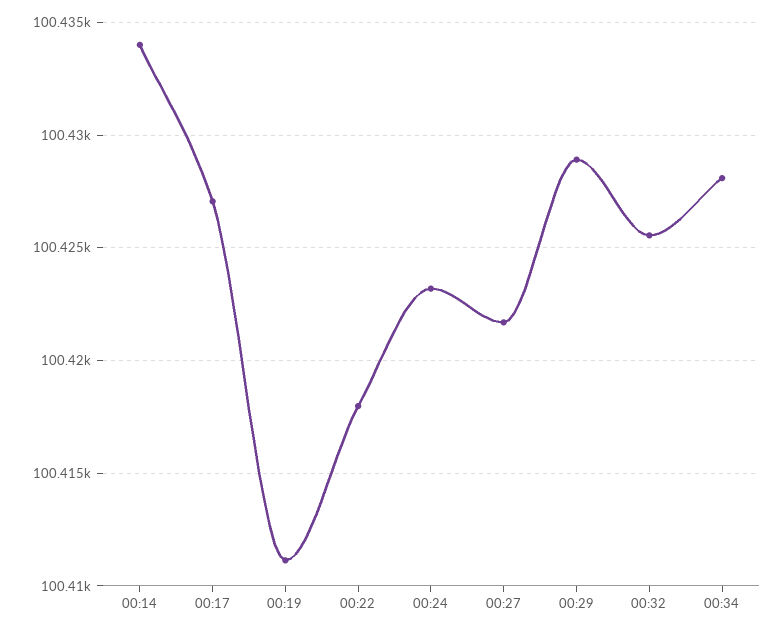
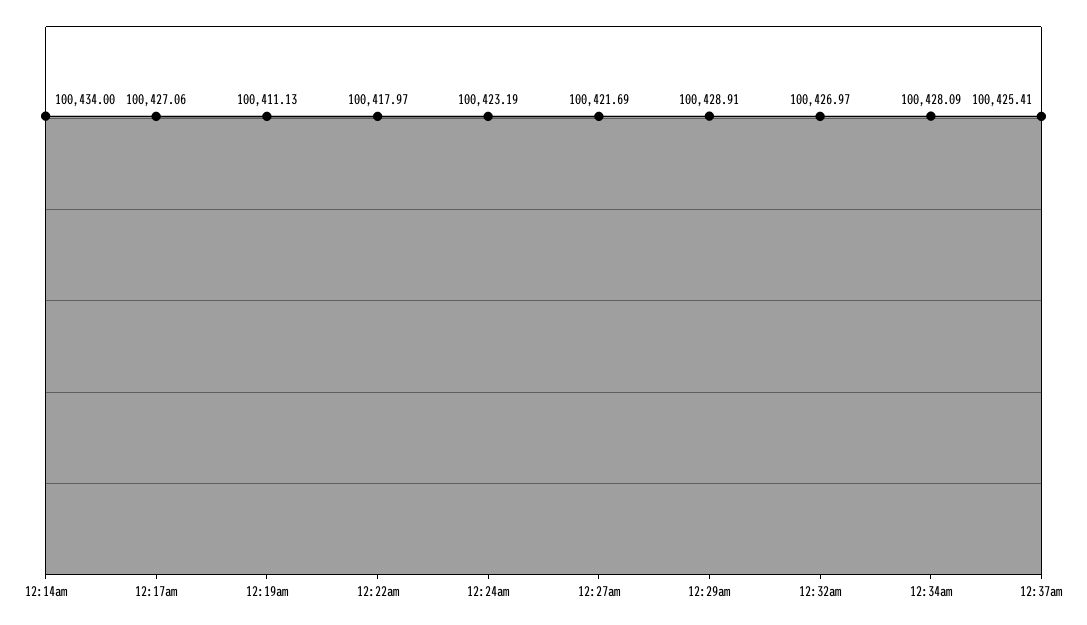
00:32: 100425.5 -> 100426.97
12:37am: none -> 100425.41

